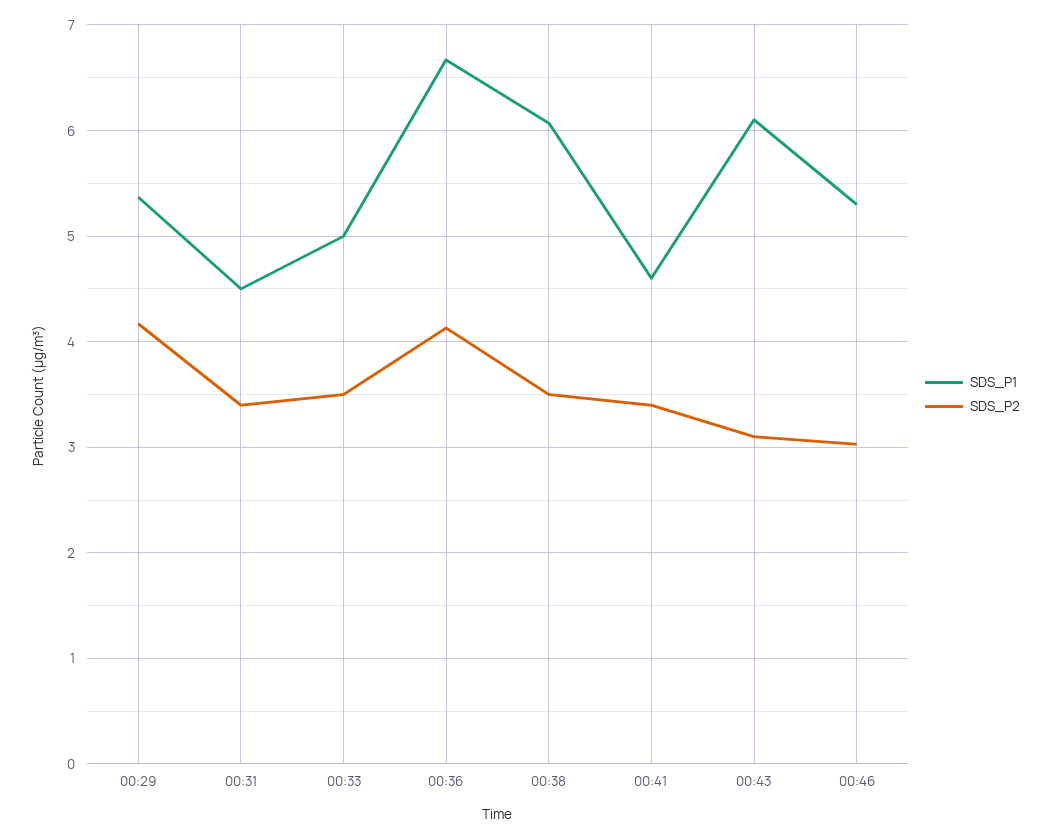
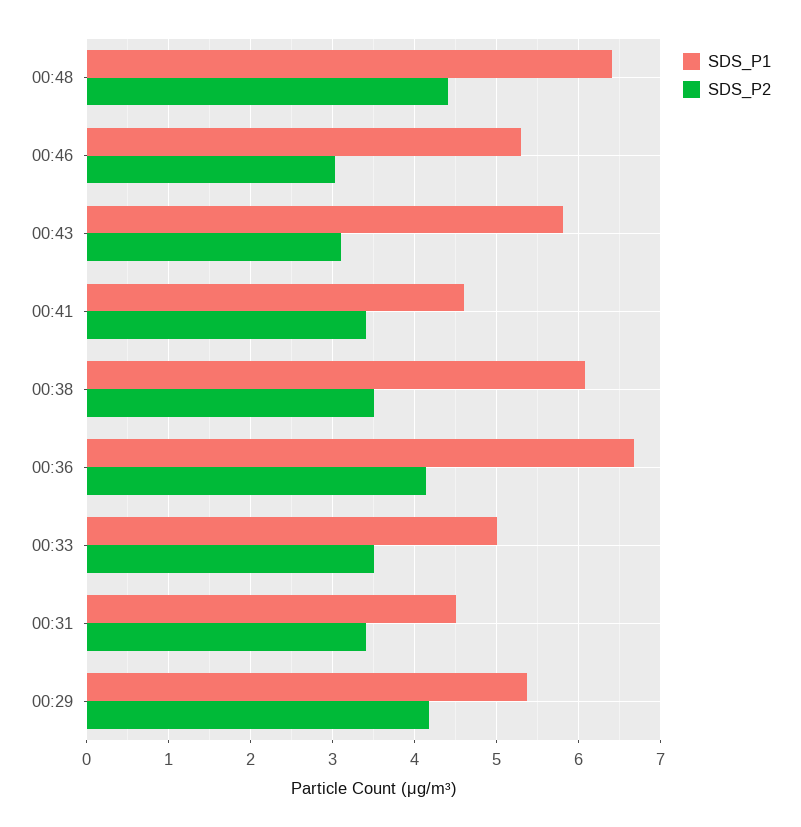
SDS_P1, 00:43: 6.1 -> 5.8
SDS_P1, 00:48: none -> 6.4
SDS_P2, 00:48: none -> 4.4

